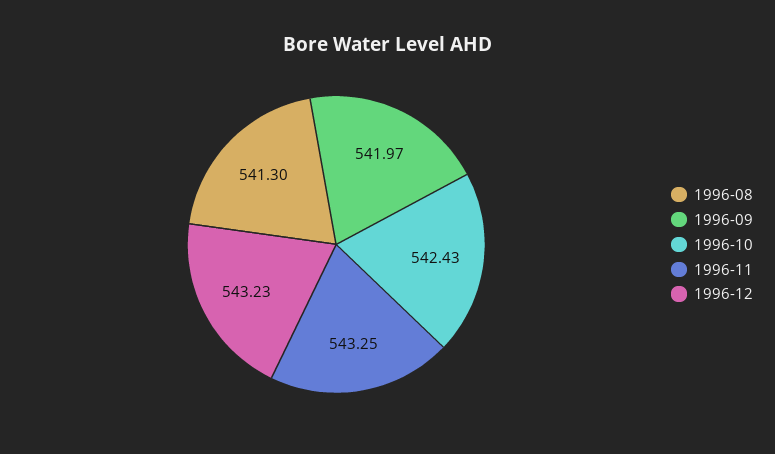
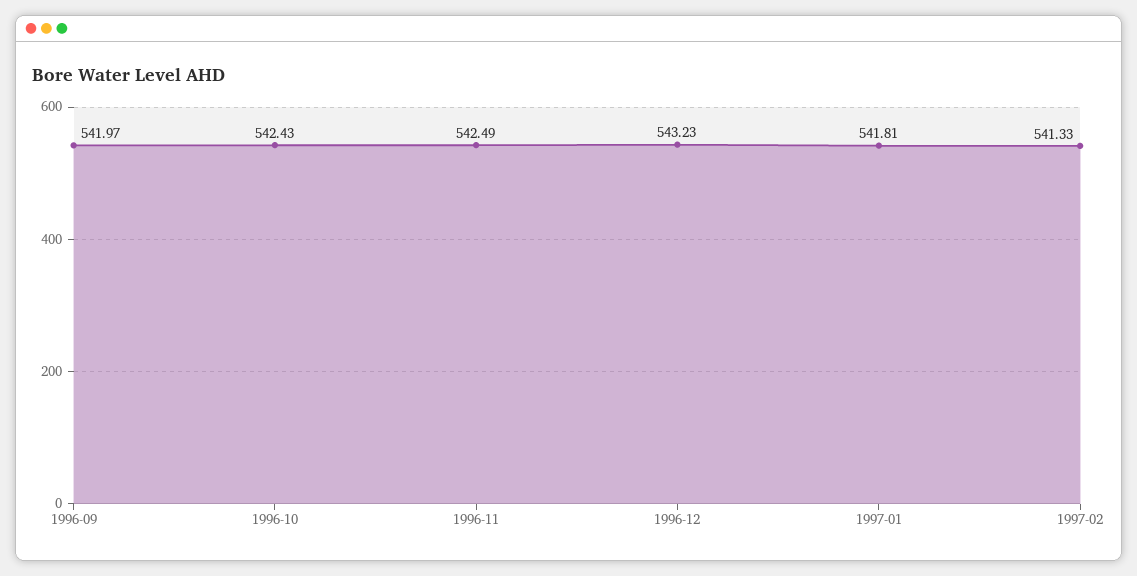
1996-08: 541.3 -> none
1996-11: 543.25 -> 542.49
1997-01: none -> 541.81
1997-02: none -> 541.33

